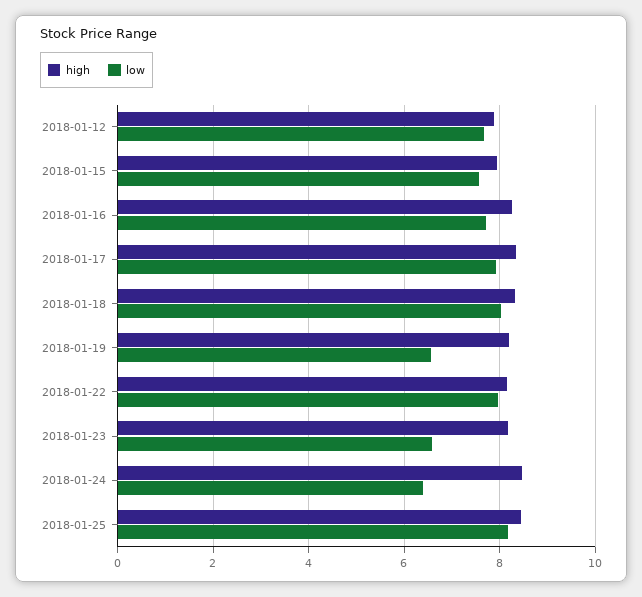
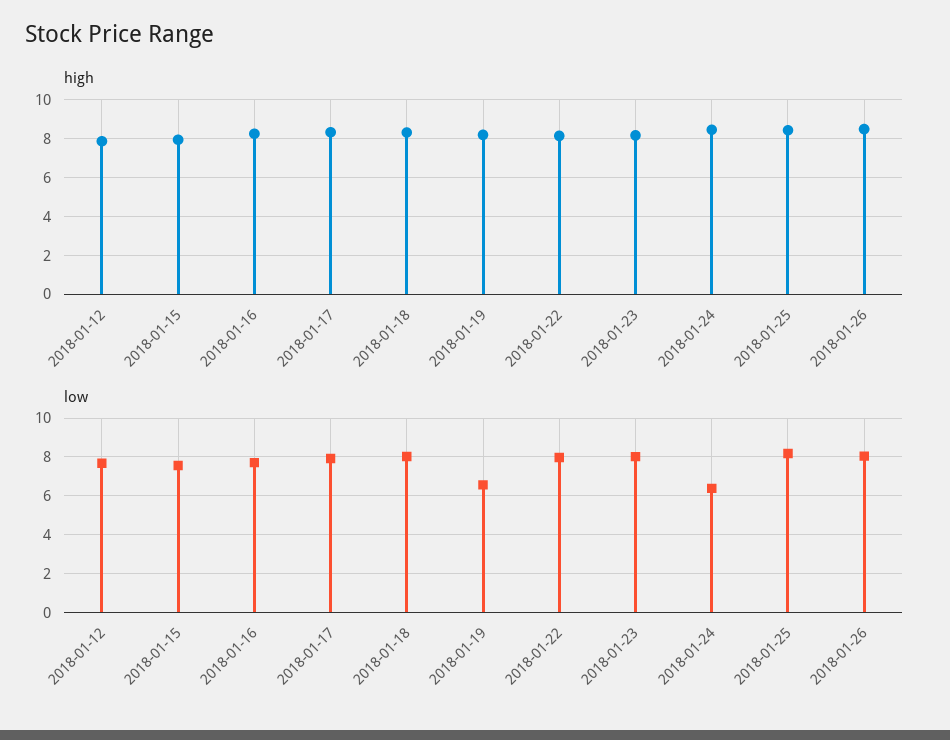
low, 2018-01-23: 6.6 -> 8
high, 2018-01-26: none -> 8.5
low, 2018-01-26: none -> 8

